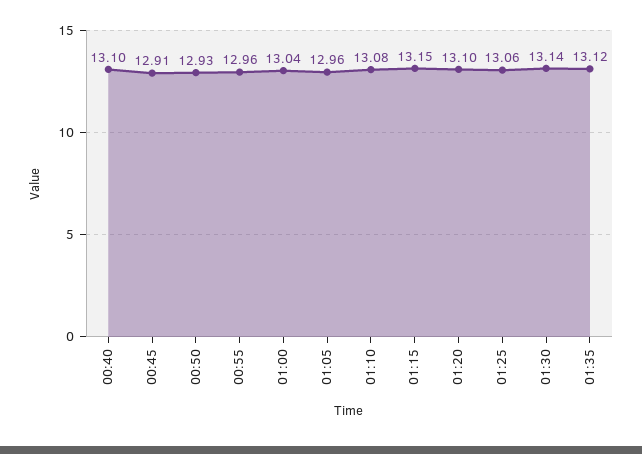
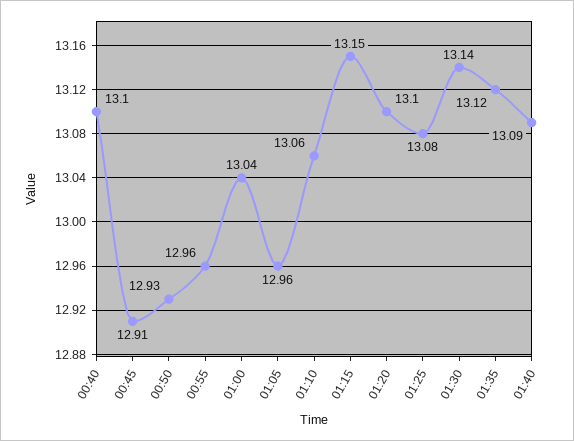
01:10: 13.08 -> 13.06
01:25: 13.06 -> 13.08
01:40: none -> 13.09

